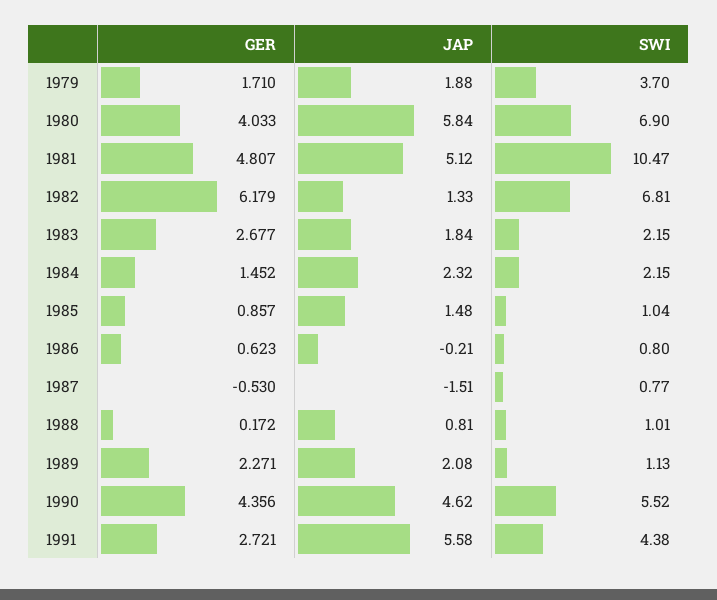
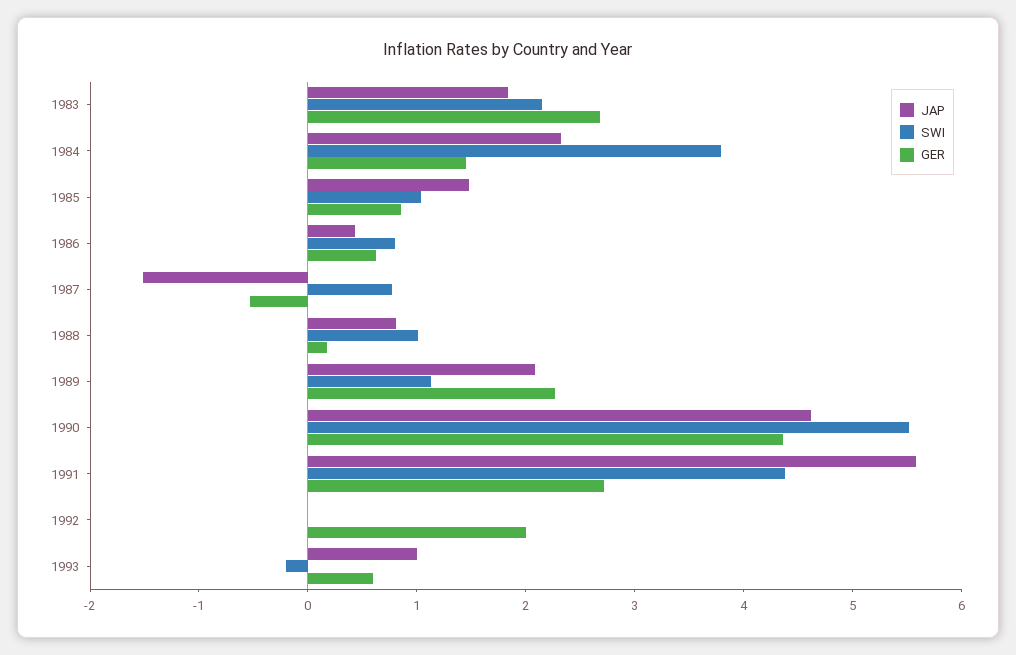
GER, 1979: 1.71 -> none
JAP, 1979: 1.88 -> none
SWI, 1979: 3.7 -> none
GER, 1980: 4.033 -> none
JAP, 1980: 5.84 -> none
SWI, 1980: 6.9 -> none
GER, 1981: 4.807 -> none
JAP, 1981: 5.12 -> none
SWI, 1981: 10.47 -> none
GER, 1982: 6.179 -> none
JAP, 1982: 1.33 -> none
SWI, 1982: 6.81 -> none
SWI, 1984: 2.15 -> 3.8
JAP, 1986: -0.21 -> 0.4
JAP, 1992: none -> 0
SWI, 1992: none -> 0
GER, 1992: none -> 2
JAP, 1993: none -> 1
SWI, 1993: none -> -0.2
GER, 1993: none -> 0.6

